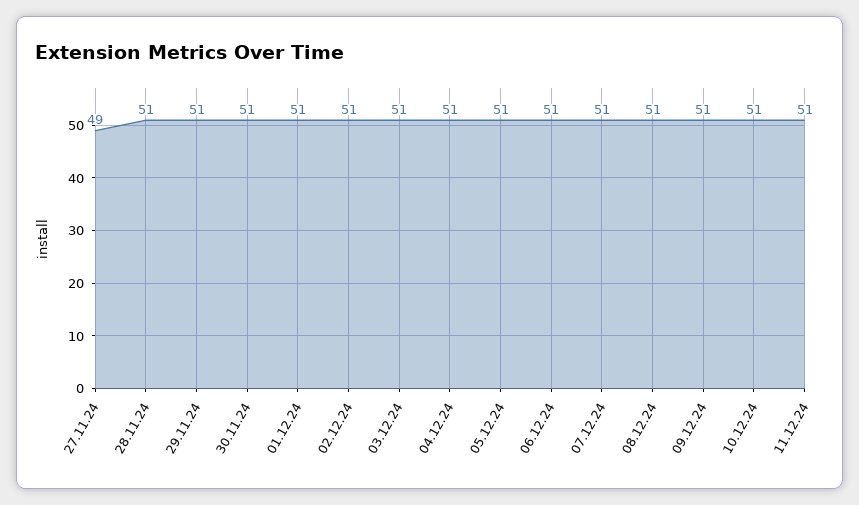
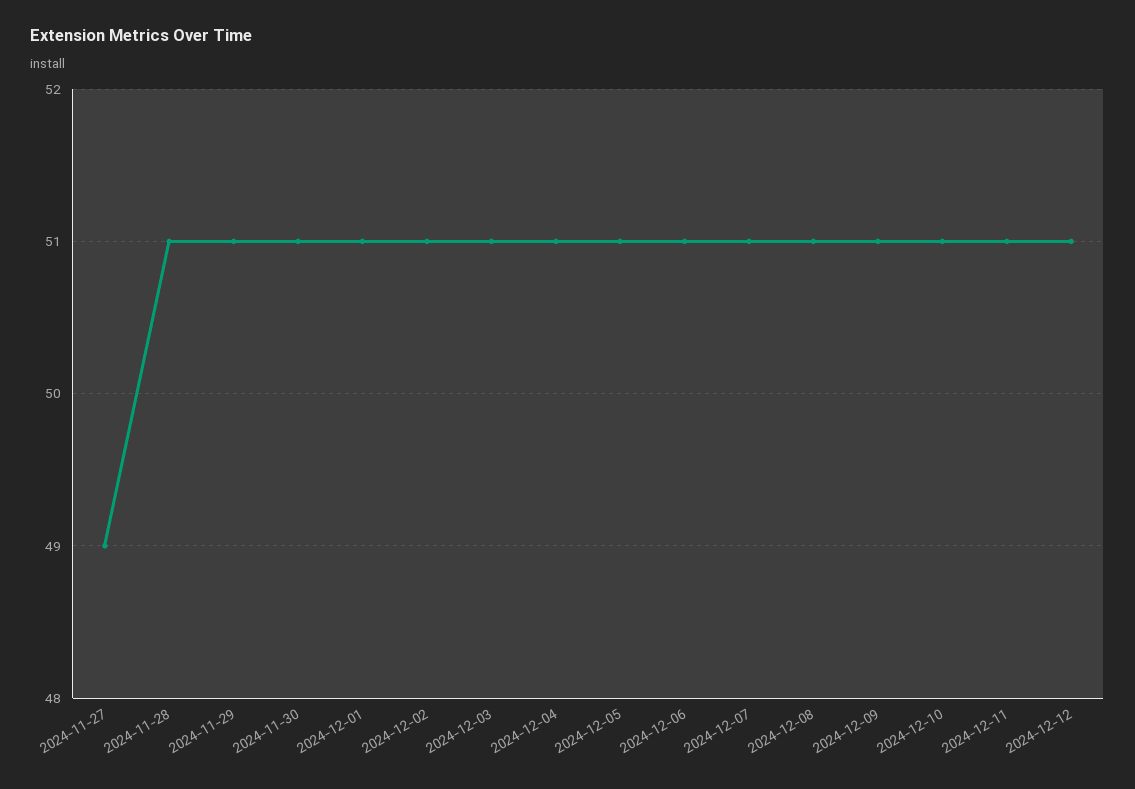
2024-12-12: none -> 51

